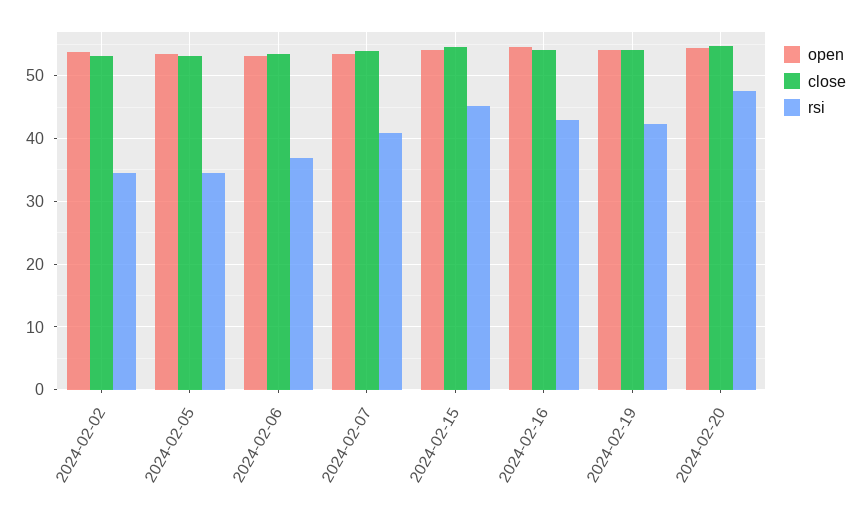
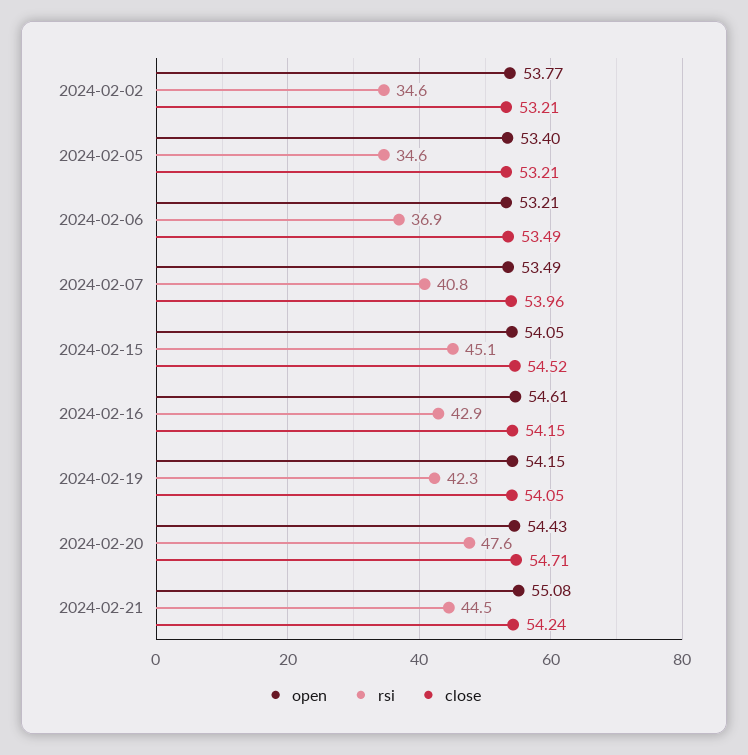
open, 2024-02-21: none -> 55.08
rsi, 2024-02-21: none -> 44.5
close, 2024-02-21: none -> 54.24

